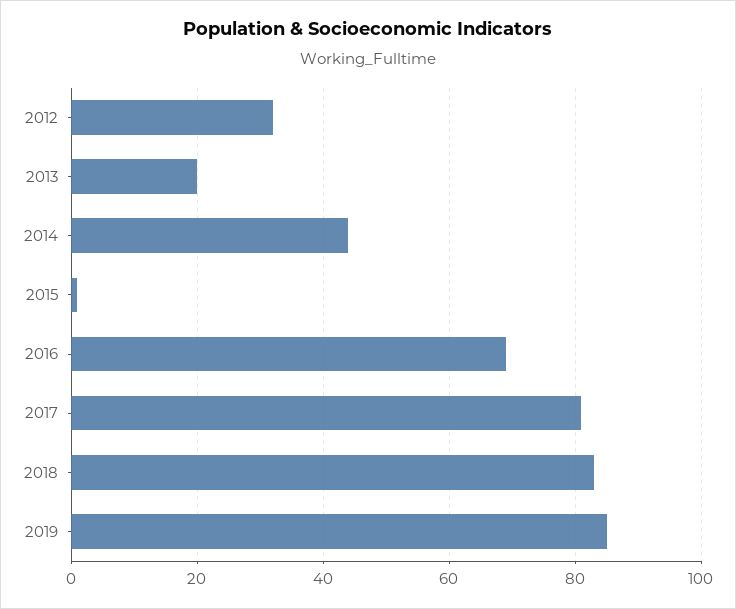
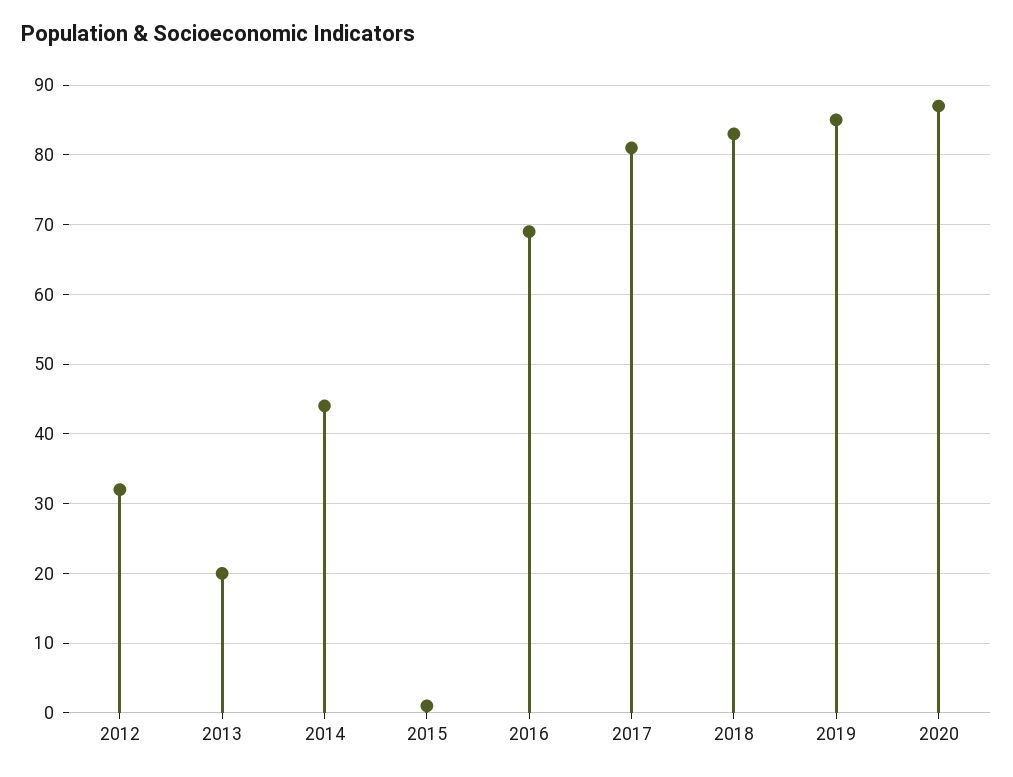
2020: none -> 87

